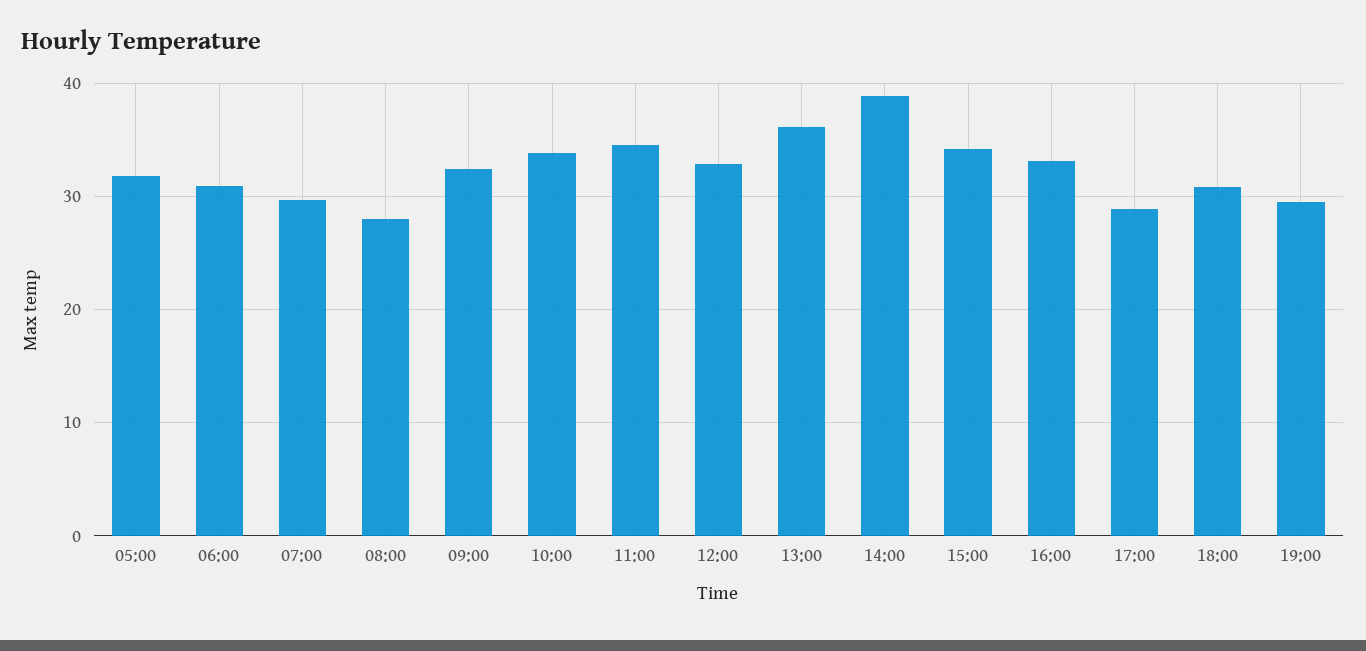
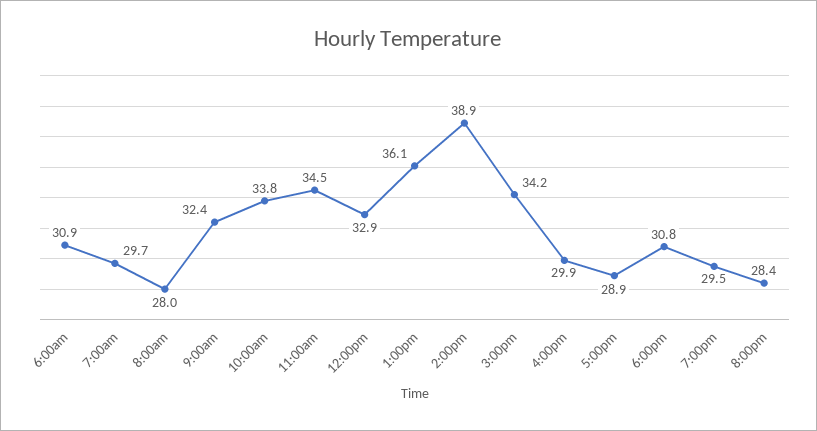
05:00: 32 -> none
16:00: 33 -> 29.9
8:00pm: none -> 28.4

